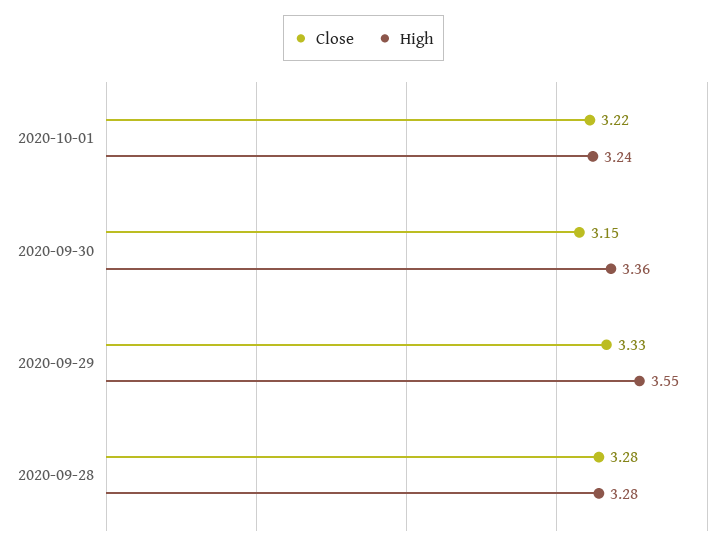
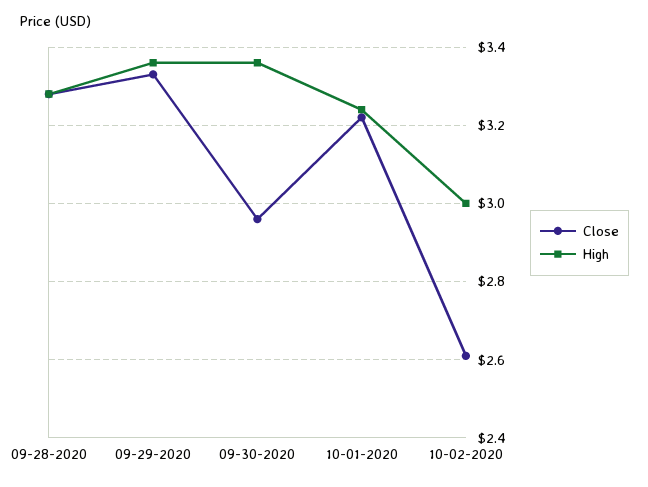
Close, 2020-09-30: 3.15 -> 2.95
High, 2020-09-29: 3.55 -> 3.35
Close, 10-02-2020: none -> 2.6
High, 10-02-2020: none -> 3

